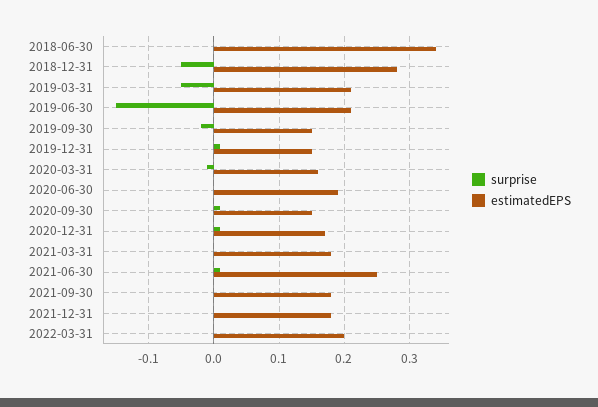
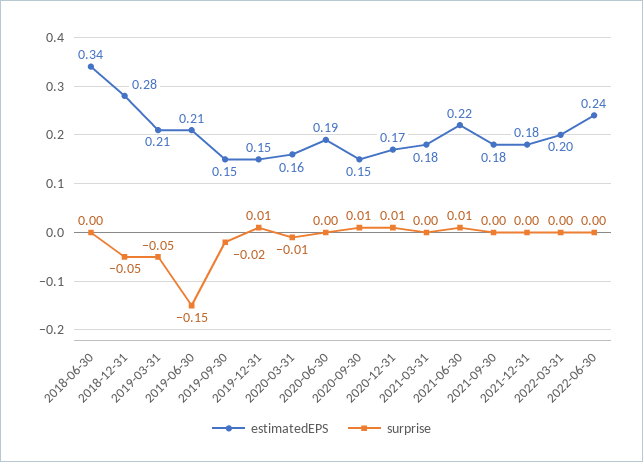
estimatedEPS, 2021-06-30: 0.25 -> 0.22
estimatedEPS, 2022-06-30: none -> 0.24
surprise, 2022-06-30: none -> 0

